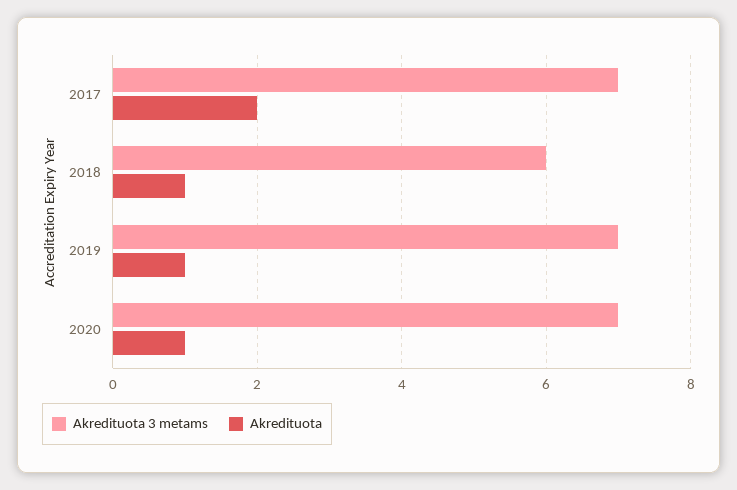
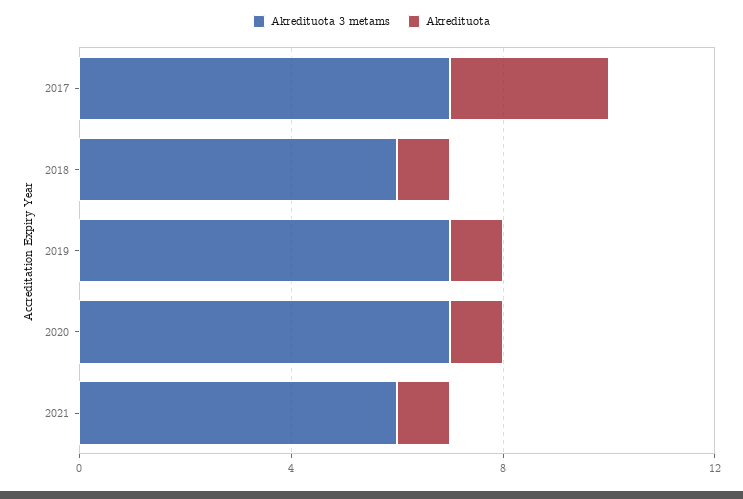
Akredituota, 2017: 2 -> 3
Akredituota 3 metams, 2021: none -> 6
Akredituota, 2021: none -> 1

